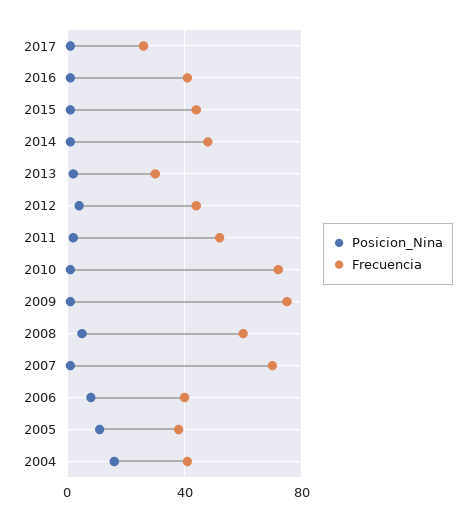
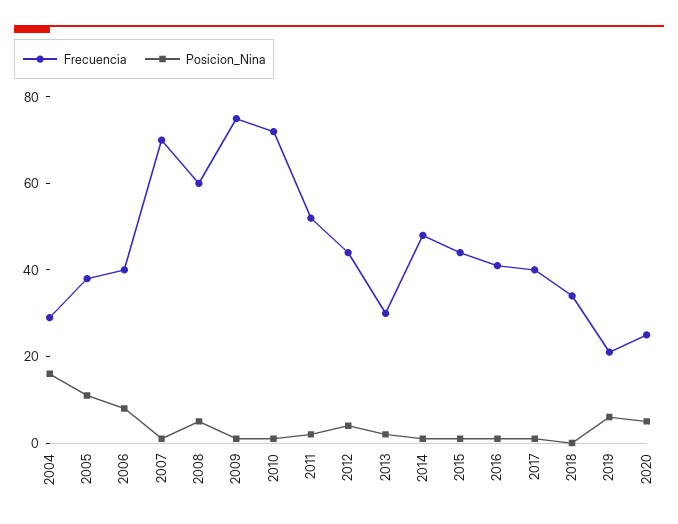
Frecuencia, 2017: 25 -> 40
Frecuencia, 2004: 40 -> 30
Frecuencia, 2018: none -> 35
Posicion_Nina, 2018: none -> 0
Frecuencia, 2019: none -> 20
Posicion_Nina, 2019: none -> 5
Frecuencia, 2020: none -> 25
Posicion_Nina, 2020: none -> 5

